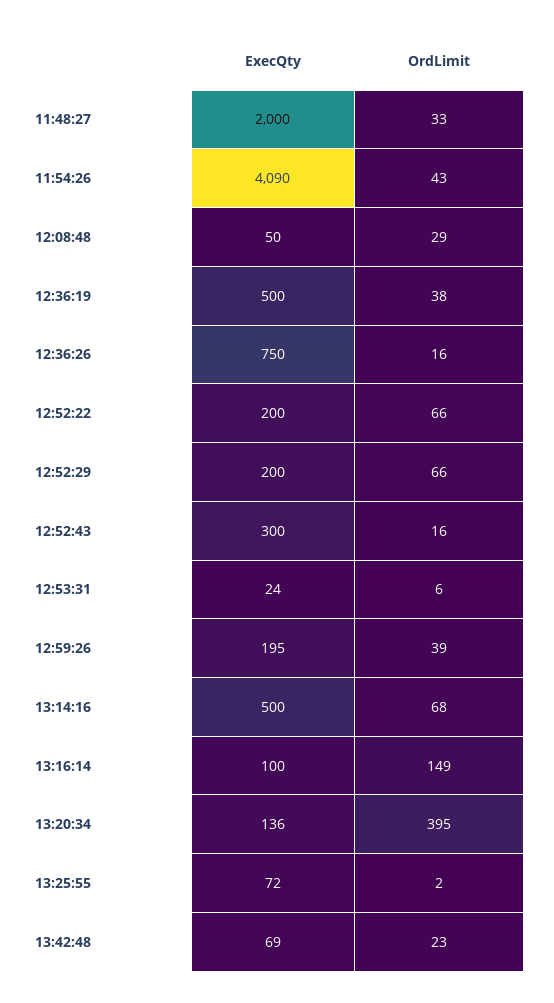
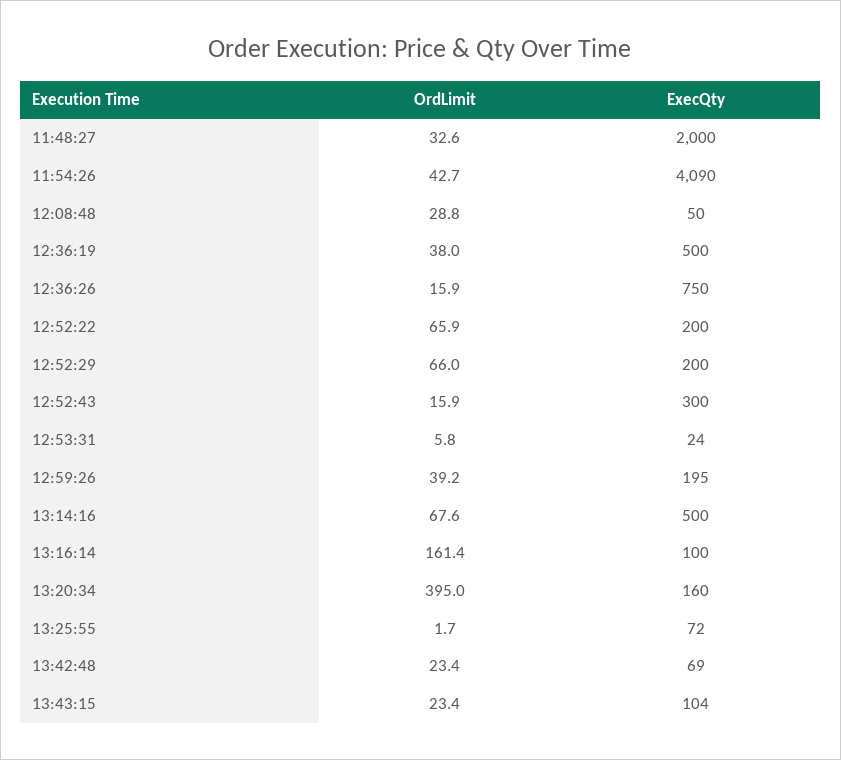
OrdLimit, 13:16:14: 149 -> 161.4
ExecQty, 13:20:34: 136 -> 160
OrdLimit, 13:43:15: none -> 23.4
ExecQty, 13:43:15: none -> 104

